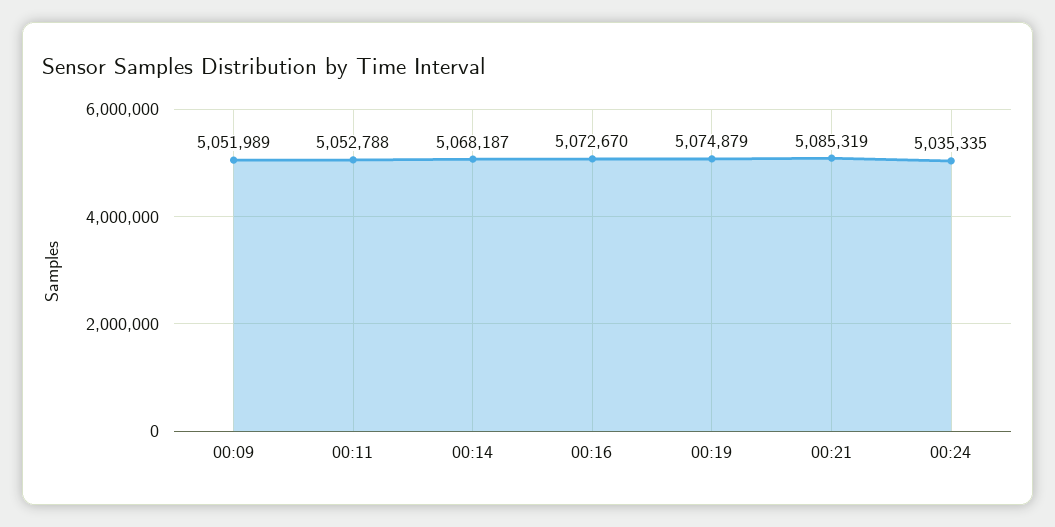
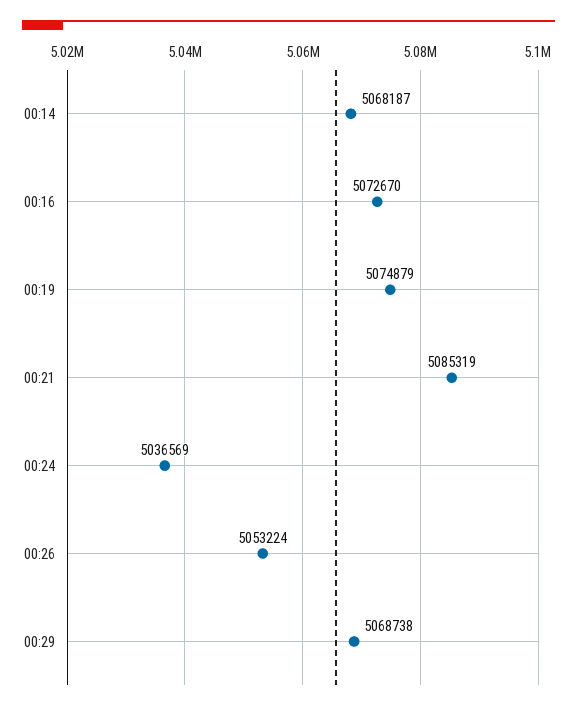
00:09: 5051989 -> none
00:11: 5052788 -> none
00:24: 5035335 -> 5036569
00:26: none -> 5053224
00:29: none -> 5068738

